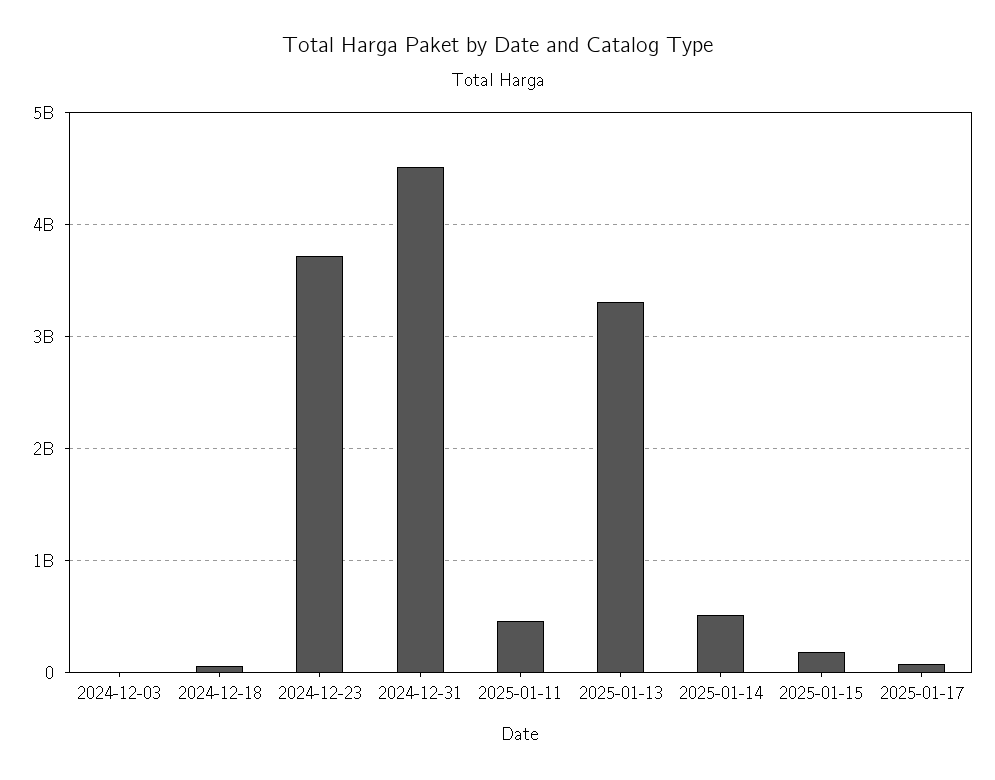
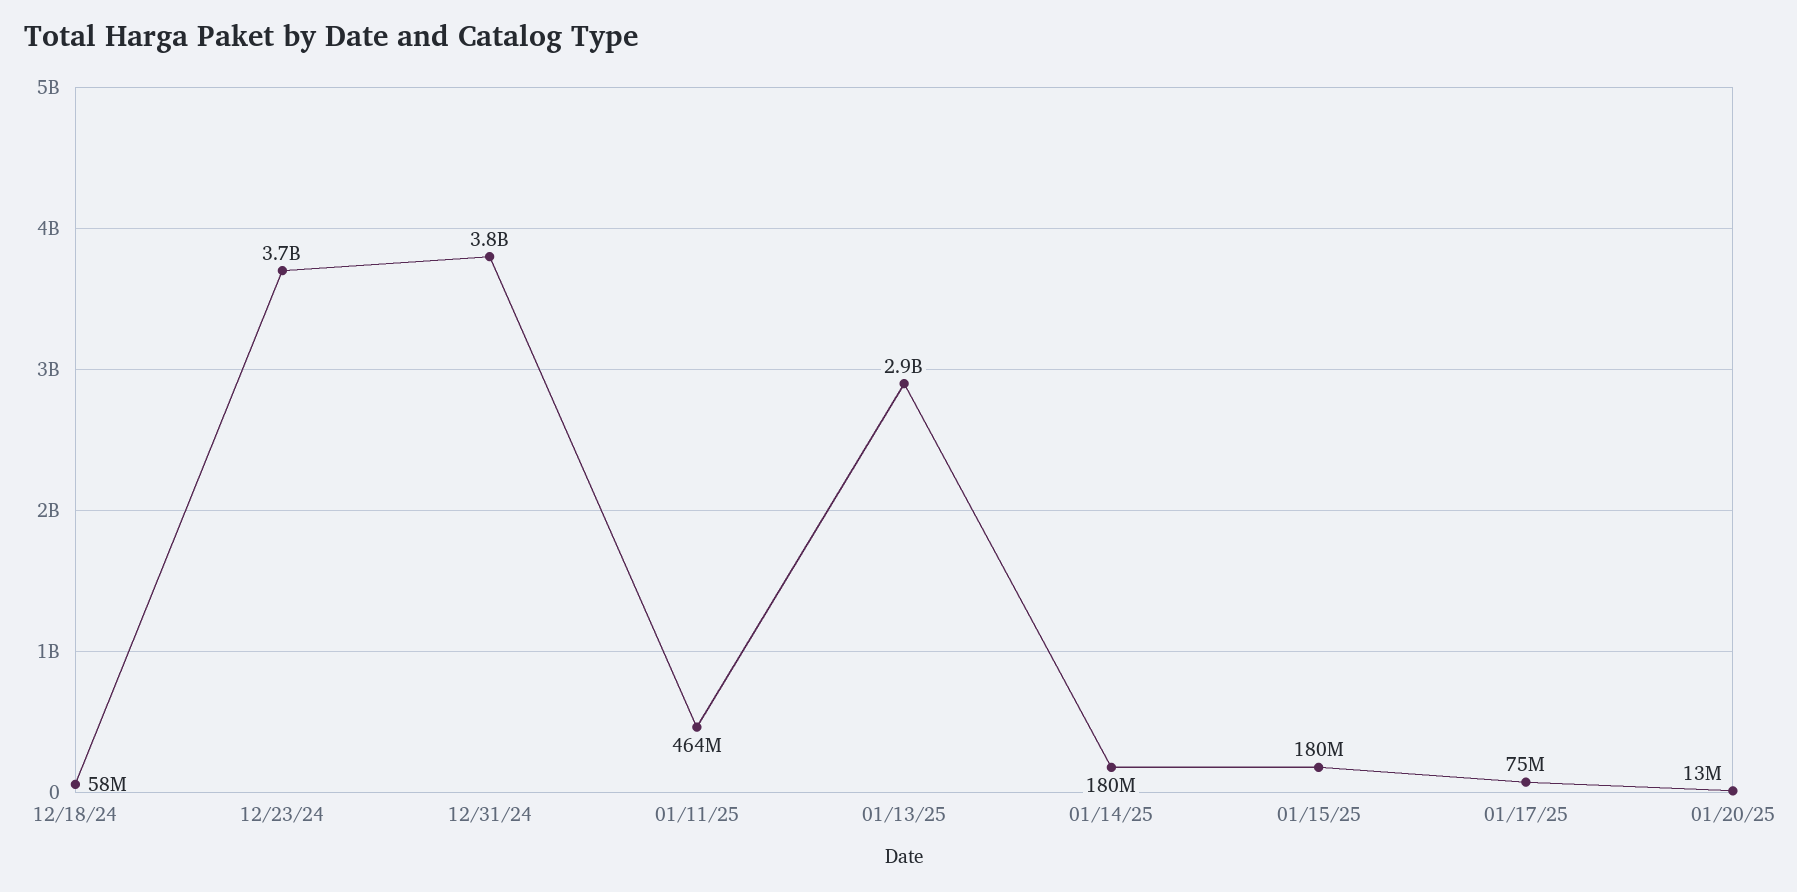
2024-12-03: 0 -> none
2024-12-31: 4500000000 -> 3800000000
2025-01-13: 3300000000 -> 2900000000
2025-01-14: 500000000 -> 180000000
01/20/25: none -> 13000000

